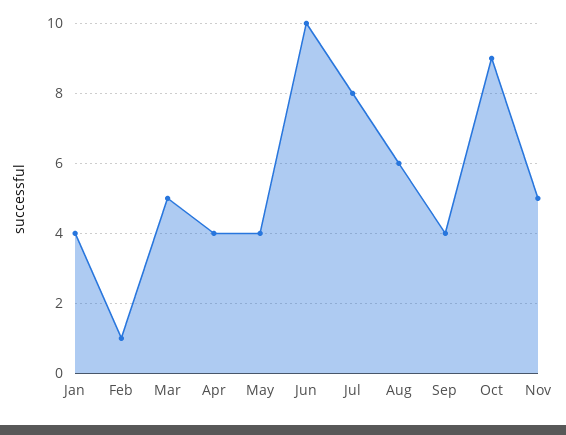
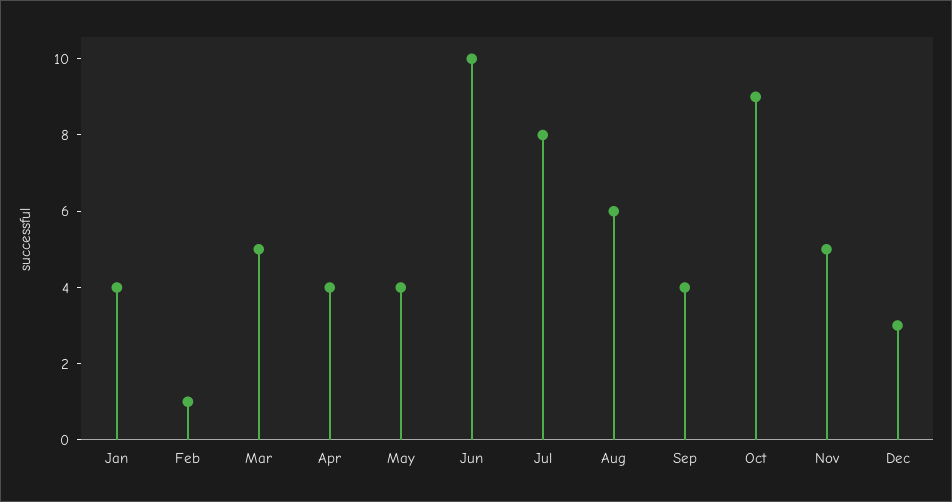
Dec: none -> 3

